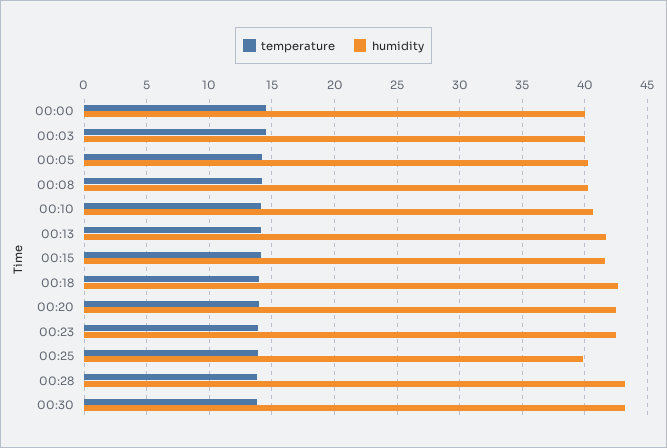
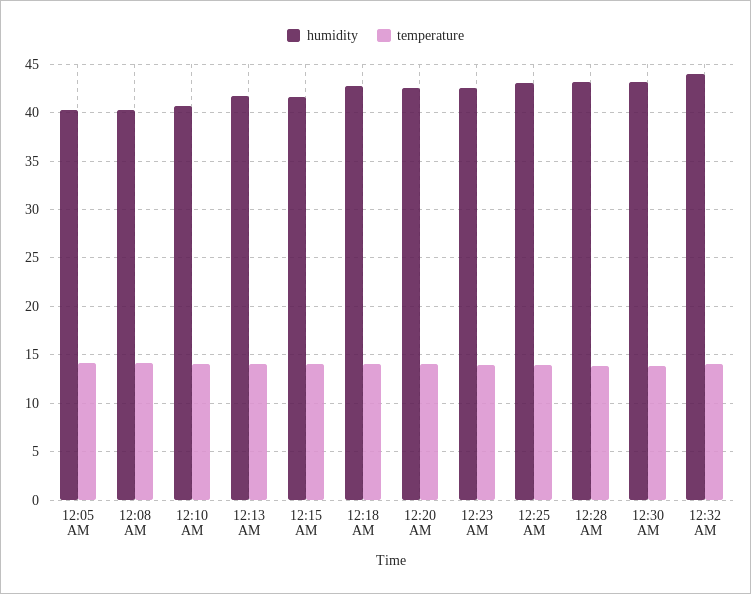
temperature, 00:00: 14.5 -> none
humidity, 00:00: 40 -> none
temperature, 00:03: 14.5 -> none
humidity, 00:03: 40 -> none
humidity, 00:25: 40 -> 43
humidity, 12:32 AM: none -> 44
temperature, 12:32 AM: none -> 14

